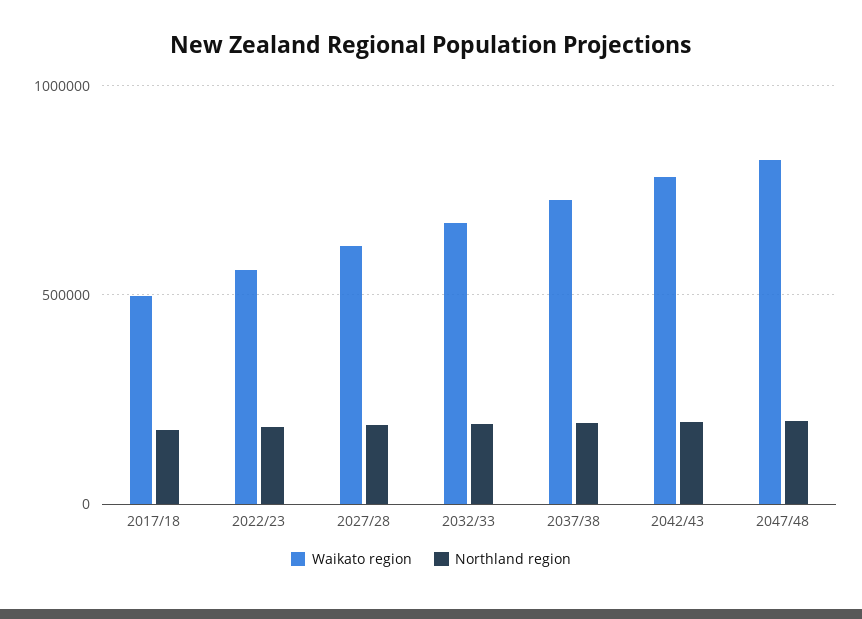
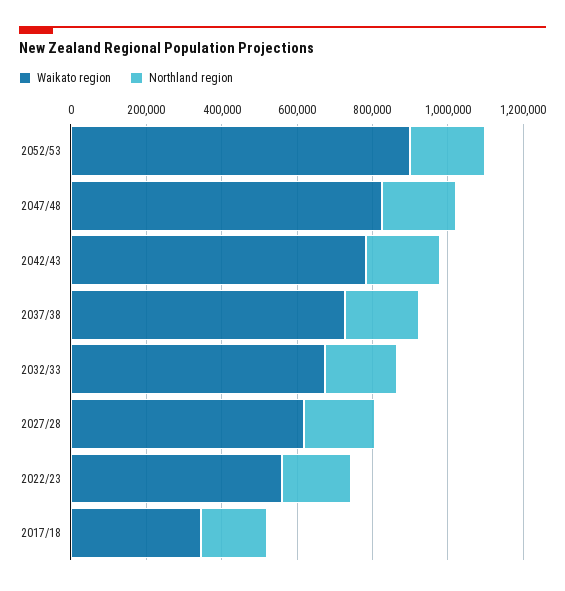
Waikato region, 2017/18: 500000 -> 350000
Waikato region, 2052/53: none -> 900000
Northland region, 2052/53: none -> 200000

